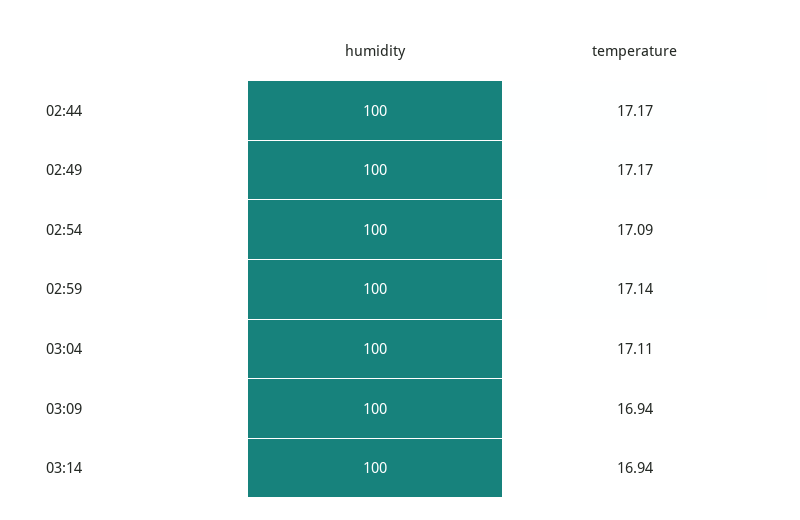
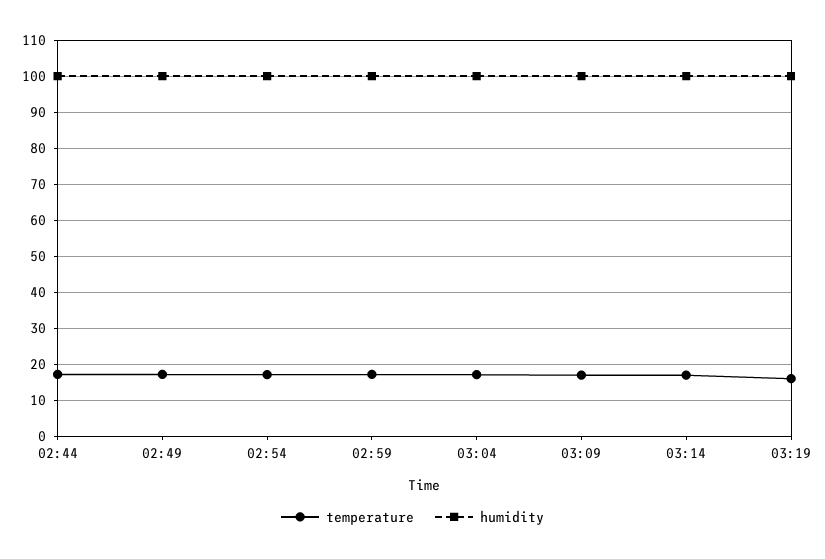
temperature, 03:19: none -> 16
humidity, 03:19: none -> 100

